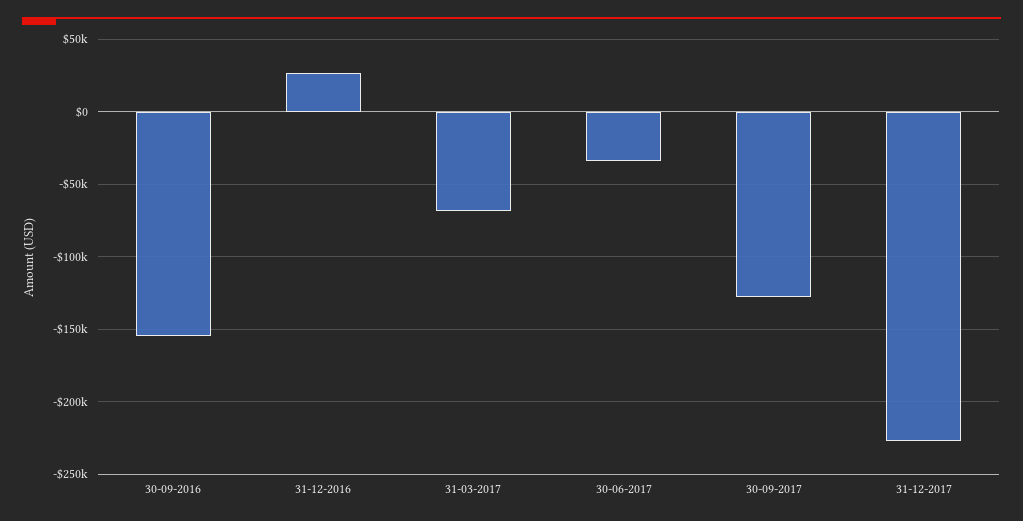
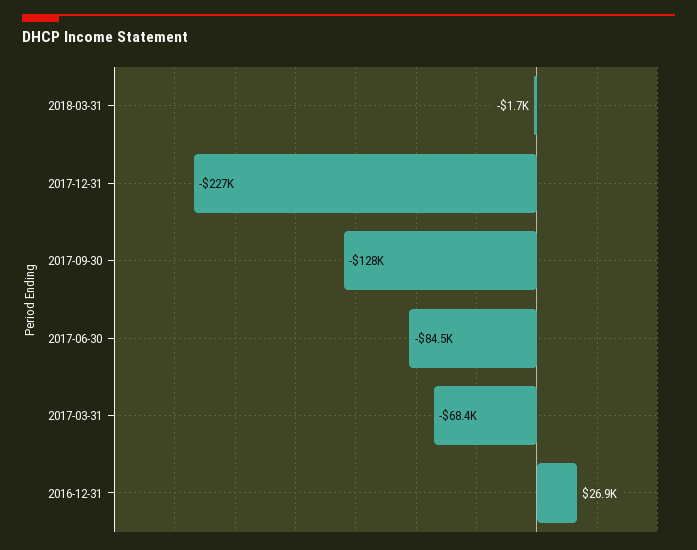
30-09-2016: -155000 -> none
30-06-2017: -35000 -> -84500
2018-03-31: none -> -1700

